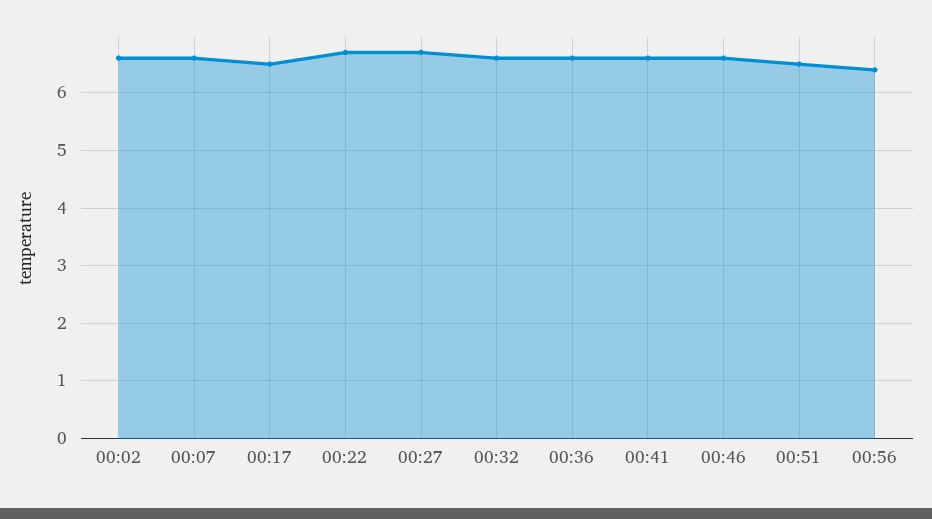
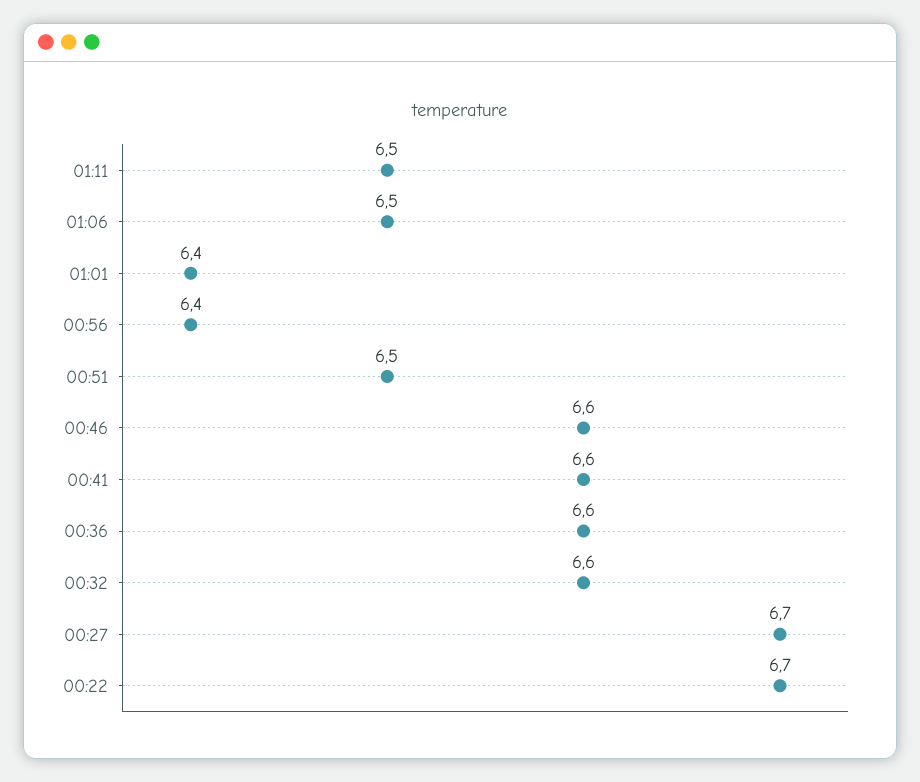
00:02: 6.5 -> none
00:07: 6.5 -> none
00:17: 6.5 -> none
01:11: none -> 6.5
01:06: none -> 6.5
01:01: none -> 6.4

